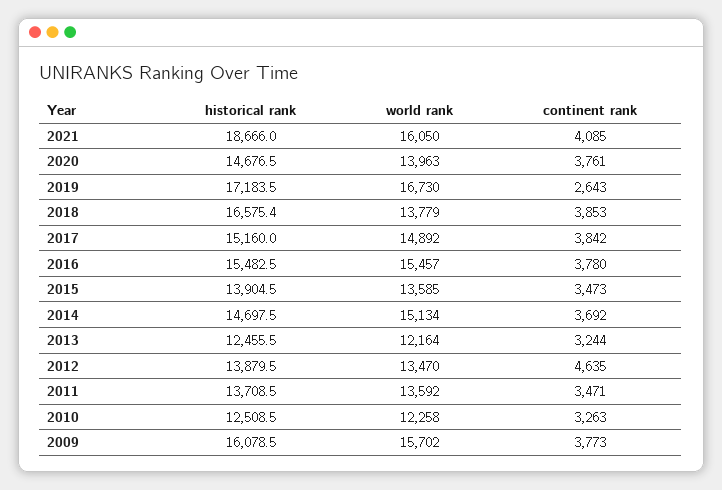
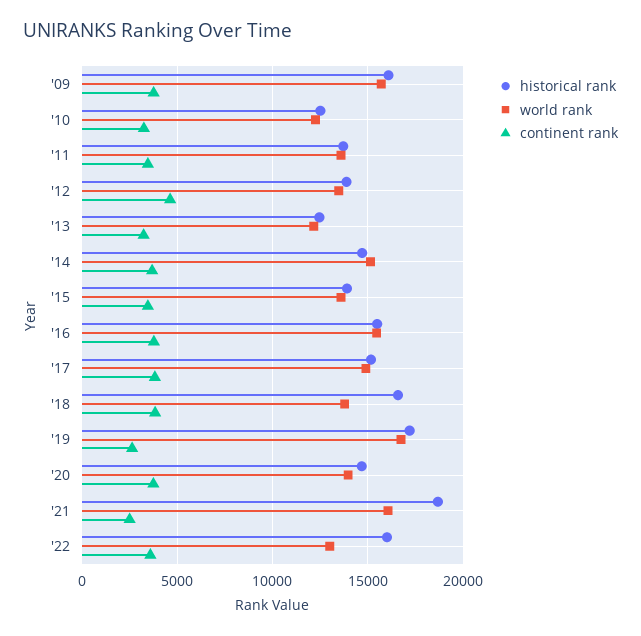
continent rank, 2021: 4085 -> 2500
historical rank, '22: none -> 16000
world rank, '22: none -> 13000
continent rank, '22: none -> 3500

